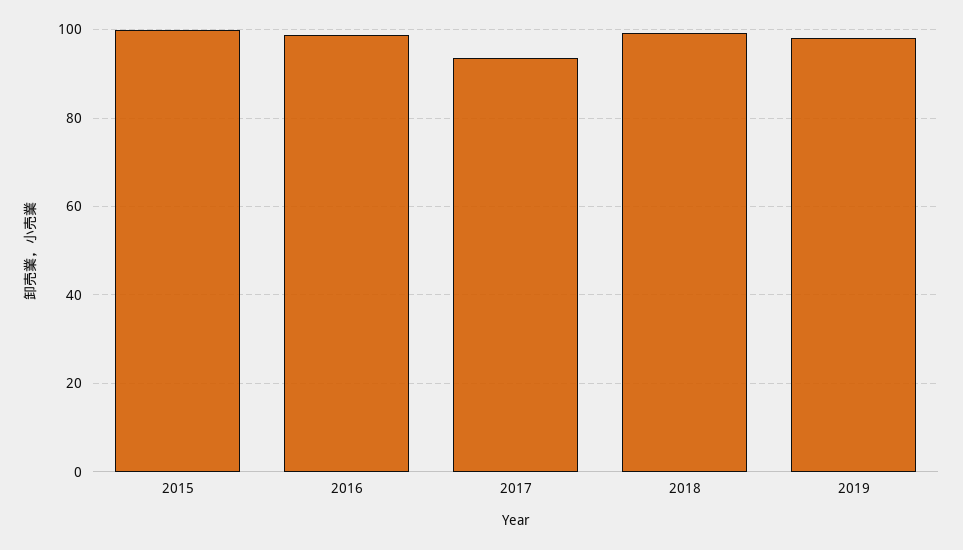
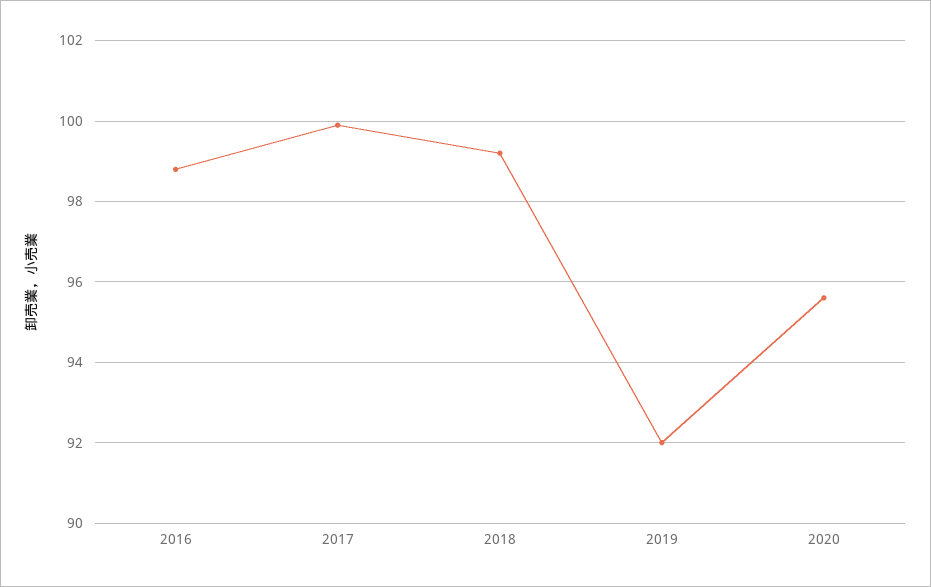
2015: 100 -> none
2017: 94 -> 100
2019: 98 -> 92
2020: none -> 95.5

